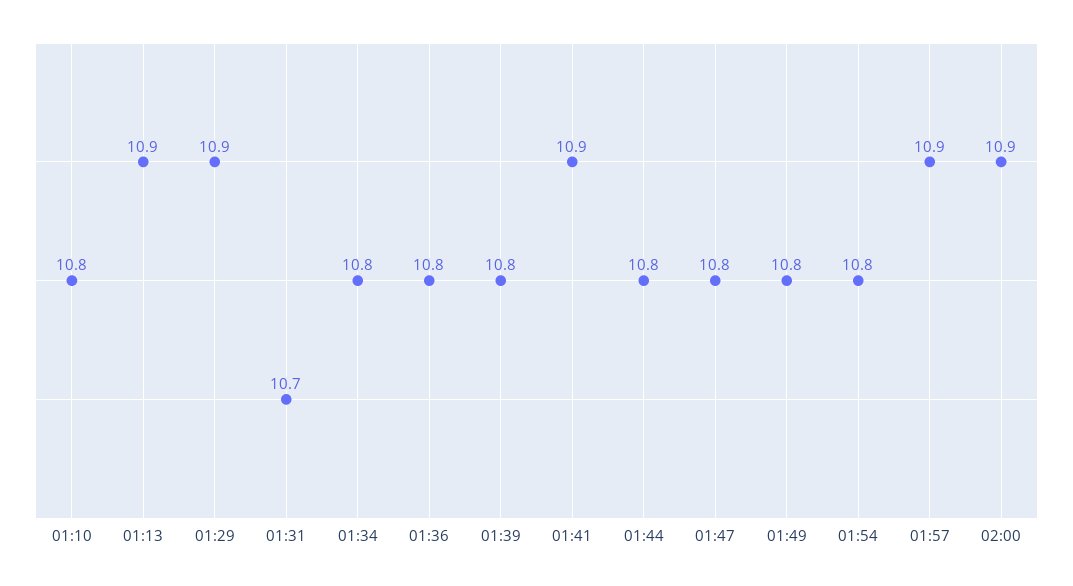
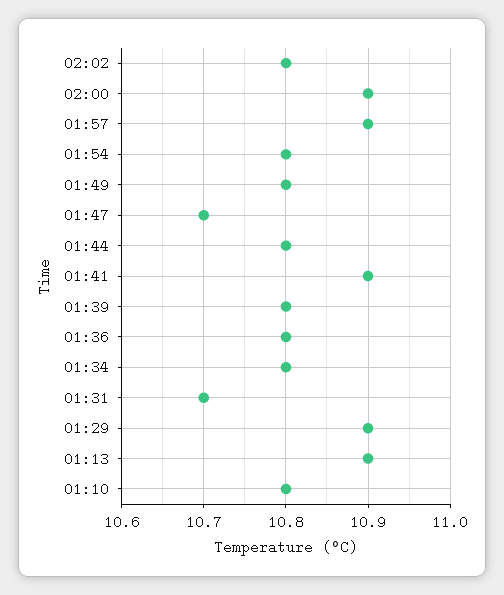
01:47: 10.8 -> 10.7
02:02: none -> 10.8

